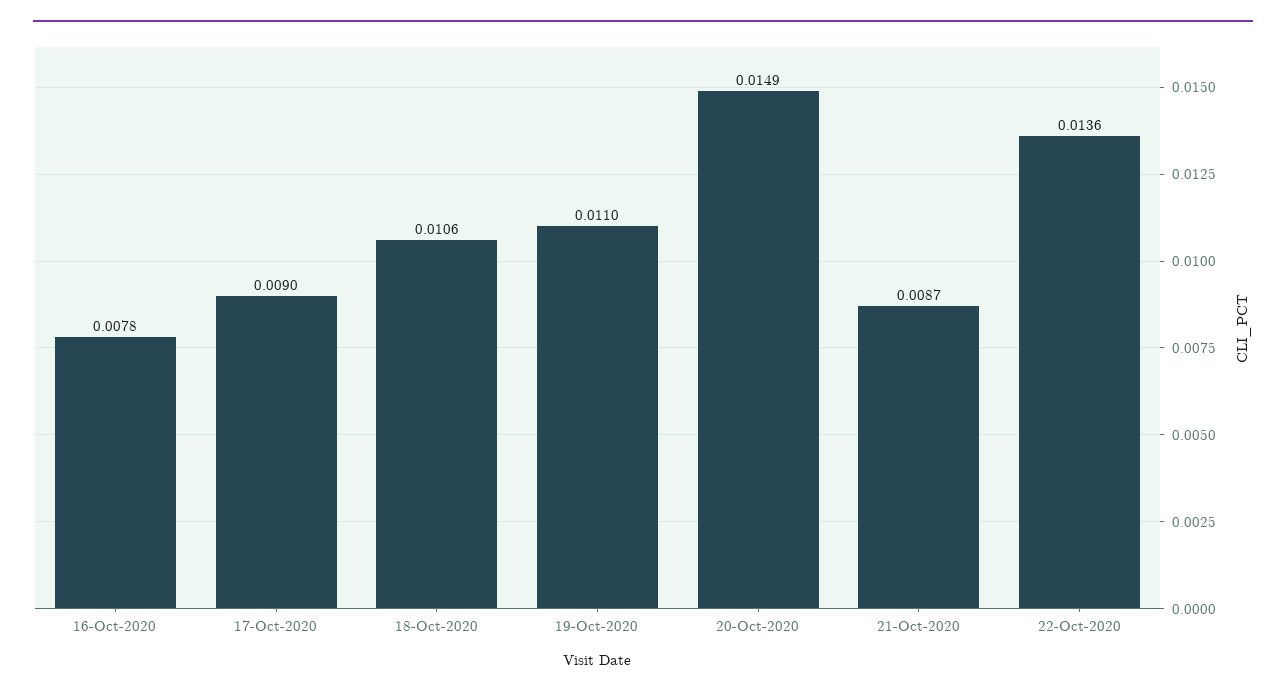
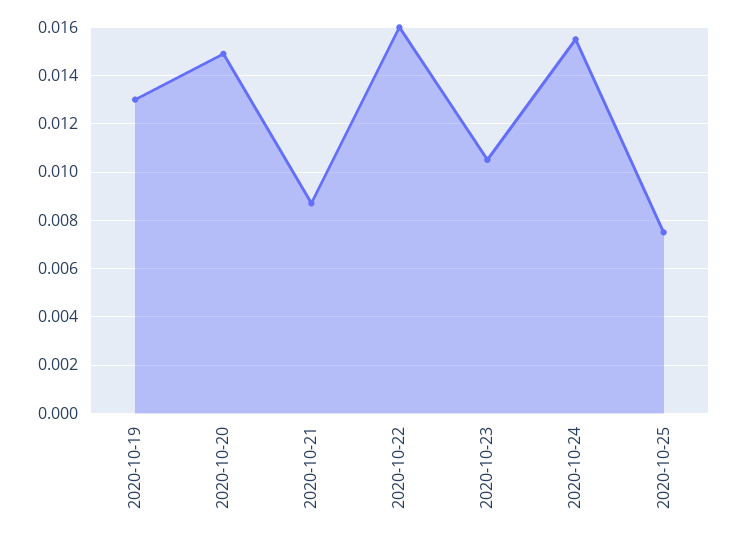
16-Oct-2020: 0.0078 -> none
17-Oct-2020: 0.009 -> none
18-Oct-2020: 0.0106 -> none
19-Oct-2020: 0.011 -> 0.013
22-Oct-2020: 0.0136 -> 0.016
2020-10-23: none -> 0.0105
2020-10-24: none -> 0.0155
2020-10-25: none -> 0.0075

